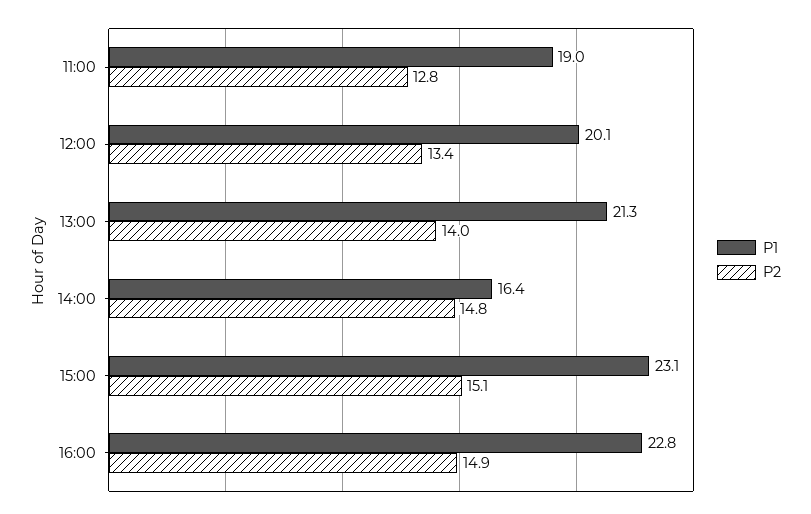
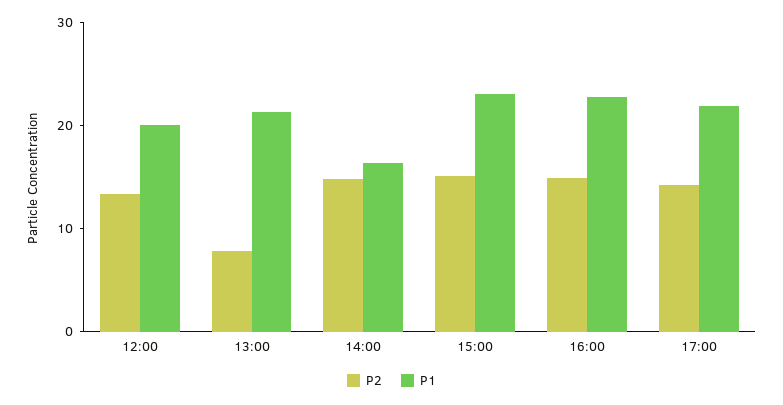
P1, 11:00: 19 -> none
P2, 11:00: 12.8 -> none
P2, 13:00: 14 -> 8
P2, 17:00: none -> 14
P1, 17:00: none -> 22

